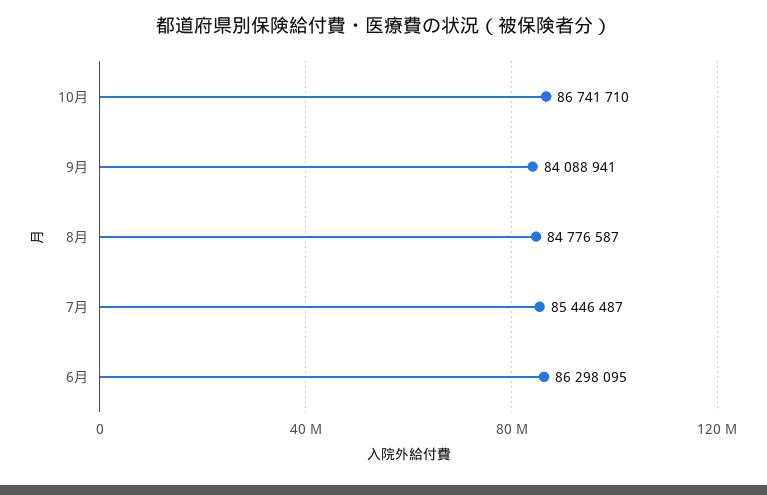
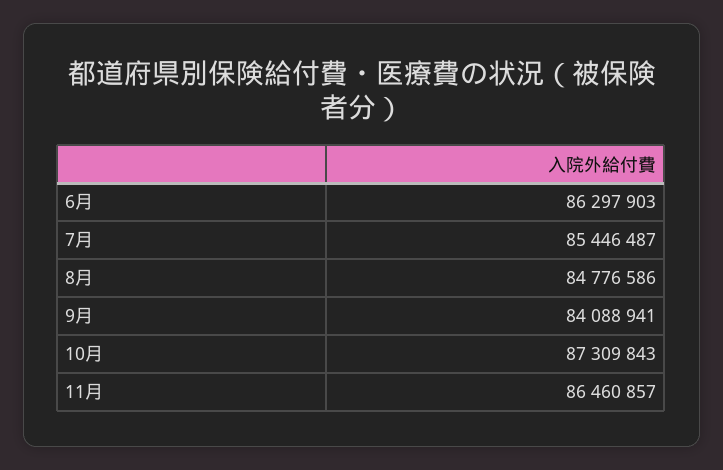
10月: 86741710 -> 87309843
8月: 84776587 -> 84776586
6月: 86298095 -> 86297903
11月: none -> 86460857

